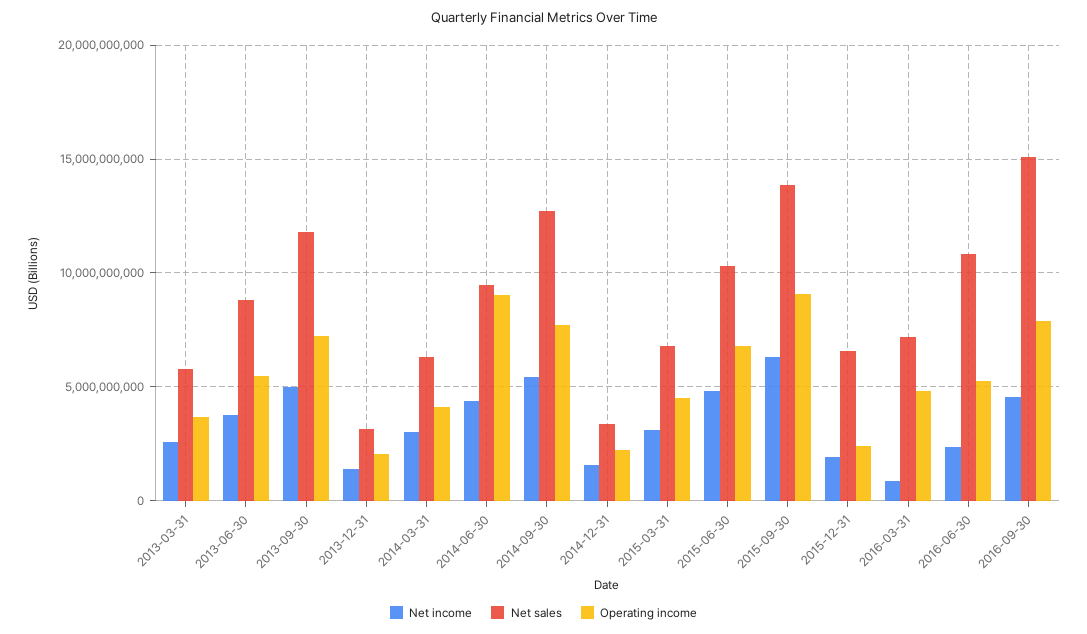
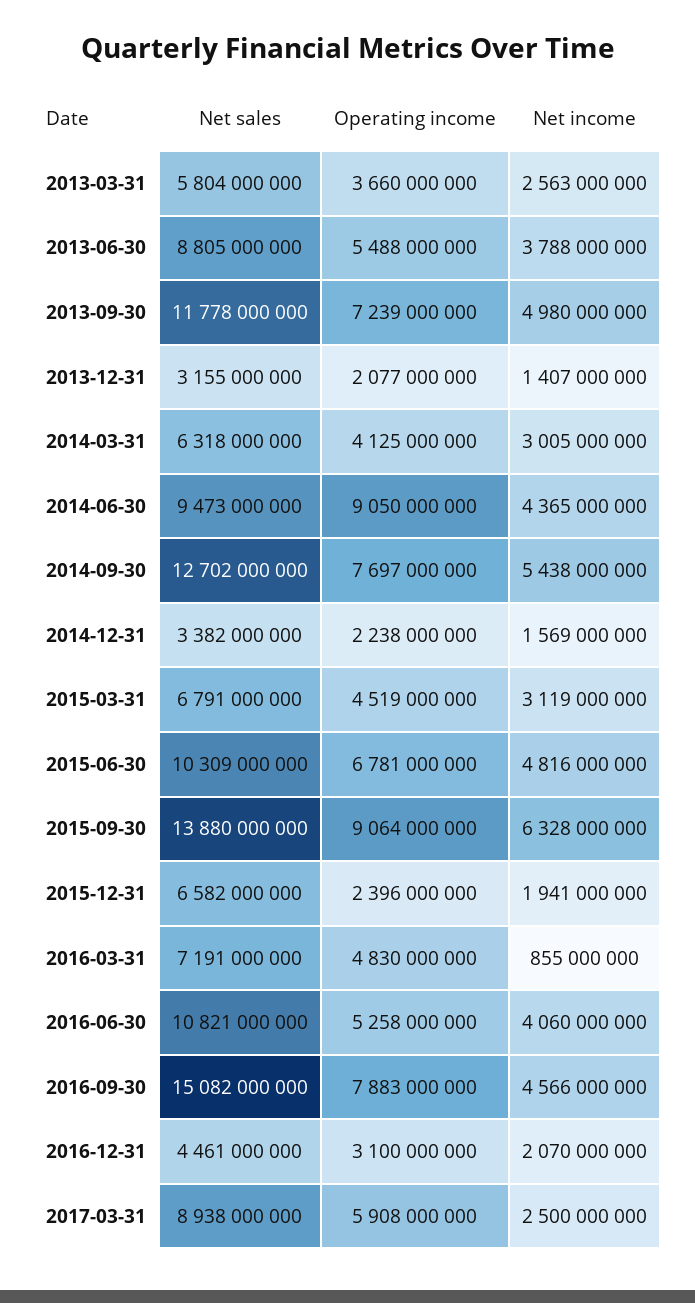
Net income, 2016-06-30: 2500000000 -> 4060000000
Net sales, 2016-12-31: none -> 4461000000
Operating income, 2016-12-31: none -> 3100000000
Net income, 2016-12-31: none -> 2070000000
Net sales, 2017-03-31: none -> 8938000000
Operating income, 2017-03-31: none -> 5908000000
Net income, 2017-03-31: none -> 2500000000

